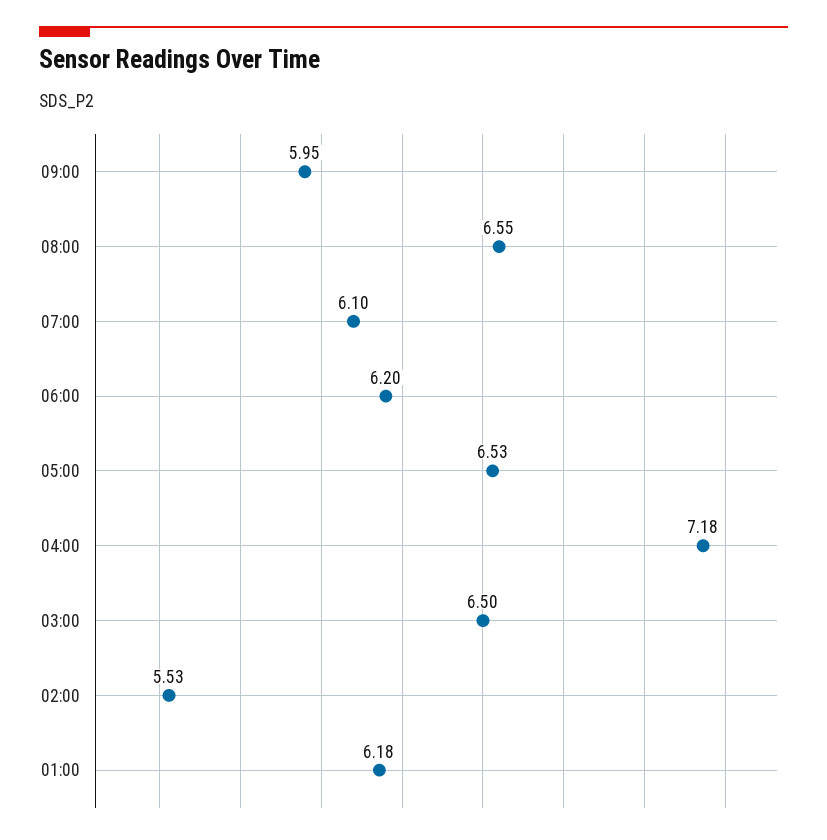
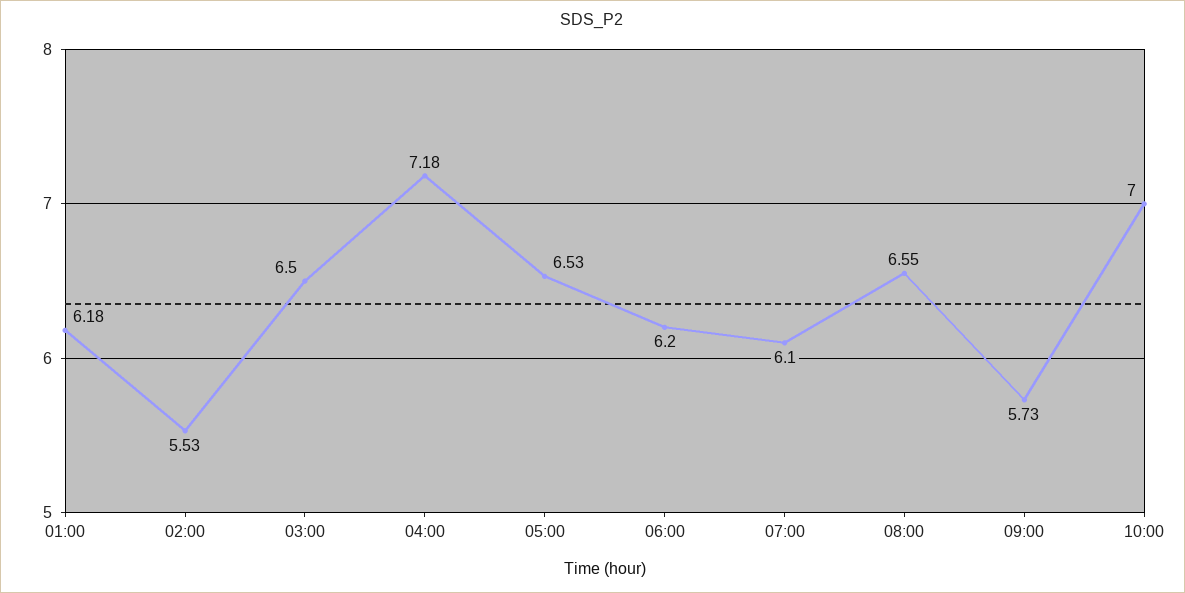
09:00: 5.95 -> 5.73
10:00: none -> 7

